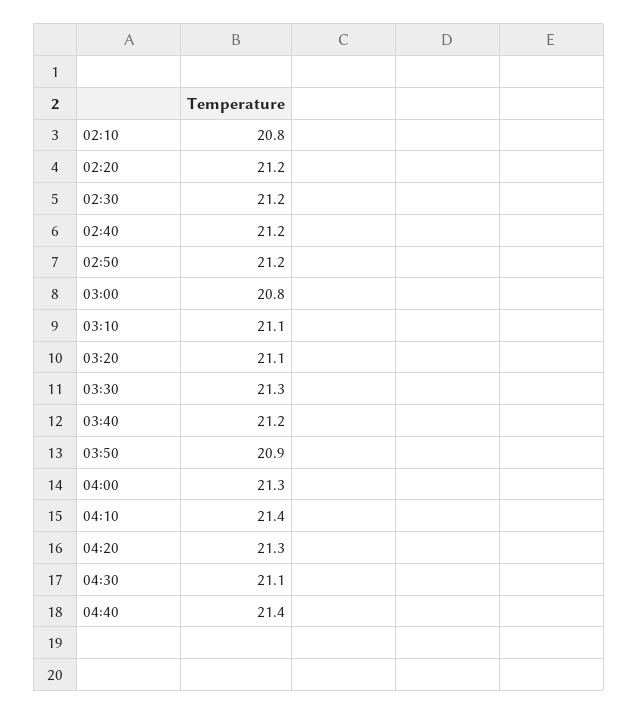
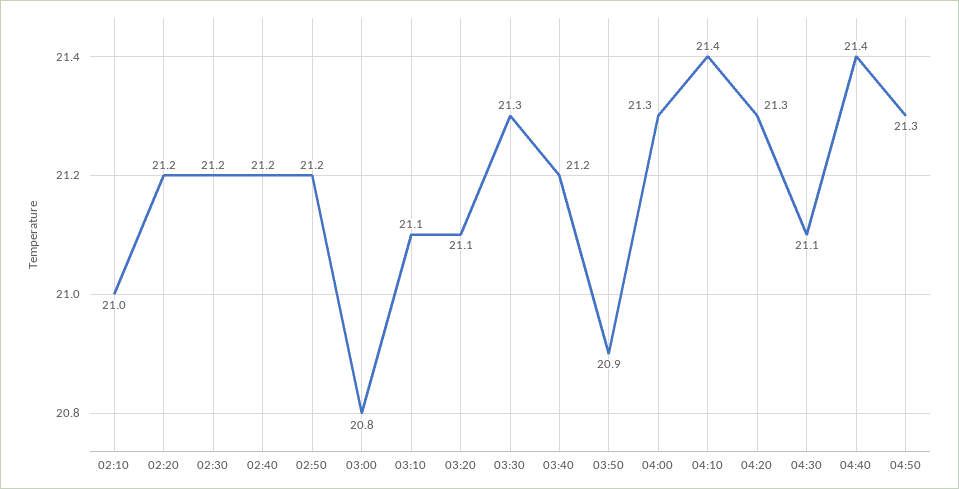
02:10: 20.8 -> 21
04:50: none -> 21.3

